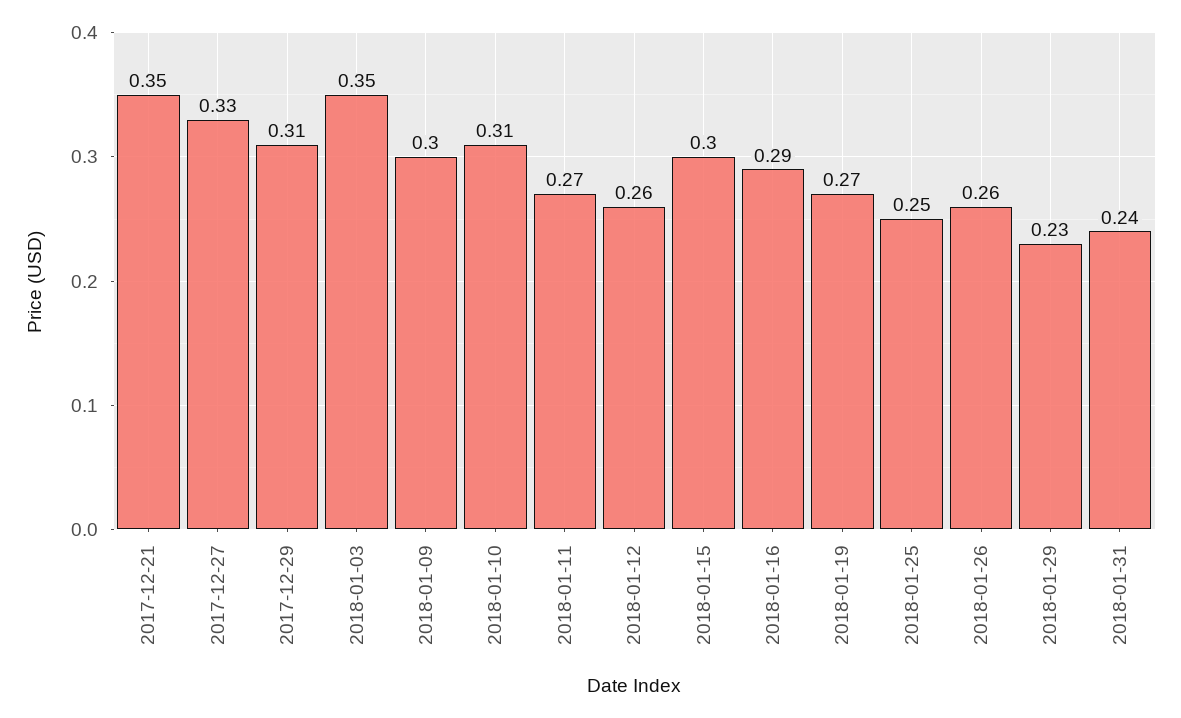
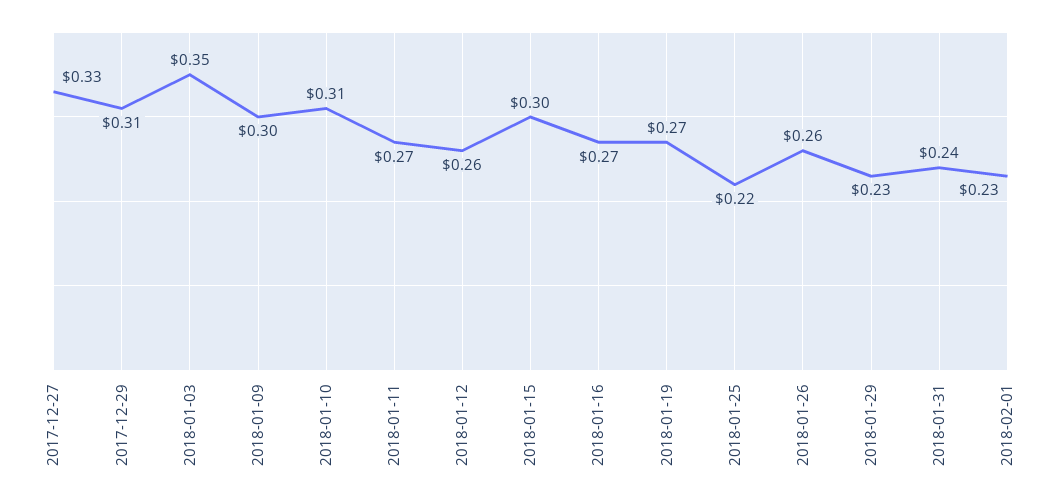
2017-12-21: 0.35 -> none
2018-01-16: 0.29 -> 0.27
2018-01-25: 0.25 -> 0.22
2018-02-01: none -> 0.23

